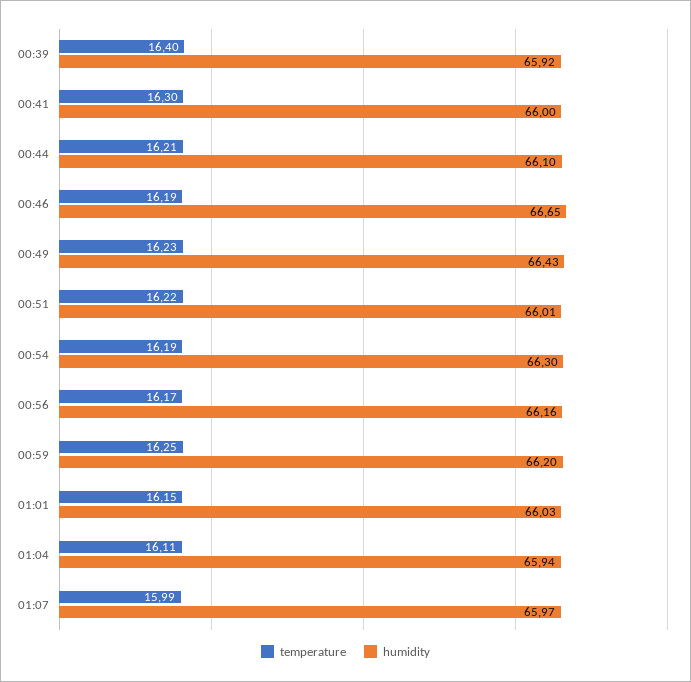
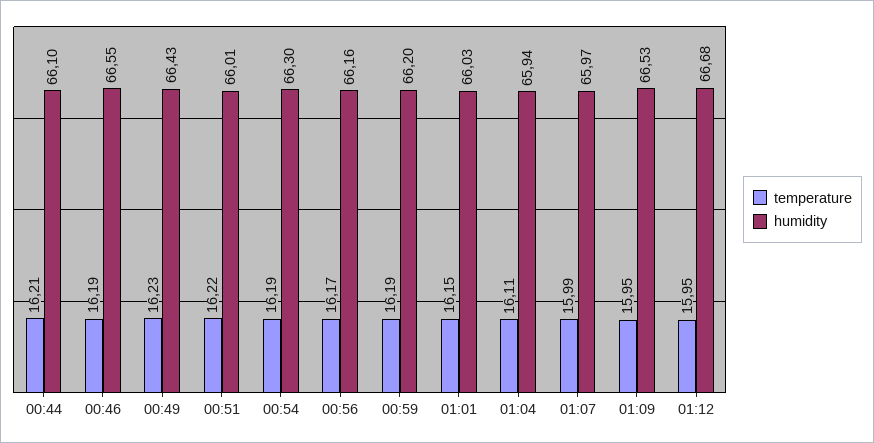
temperature, 00:39: 16.4 -> none
humidity, 00:39: 65.92 -> none
temperature, 00:41: 16.3 -> none
humidity, 00:41: 66 -> none
humidity, 00:46: 66.65 -> 66.55
temperature, 00:59: 16.25 -> 16.19
temperature, 01:09: none -> 15.95
humidity, 01:09: none -> 66.53
temperature, 01:12: none -> 15.95
humidity, 01:12: none -> 66.68

